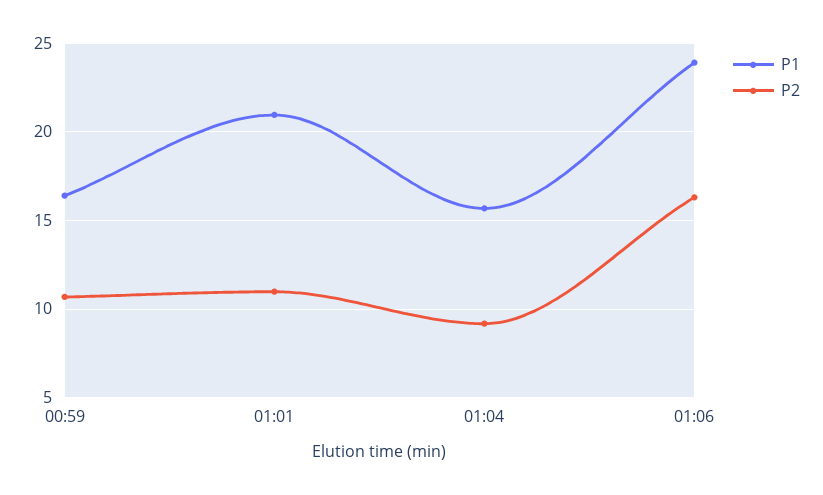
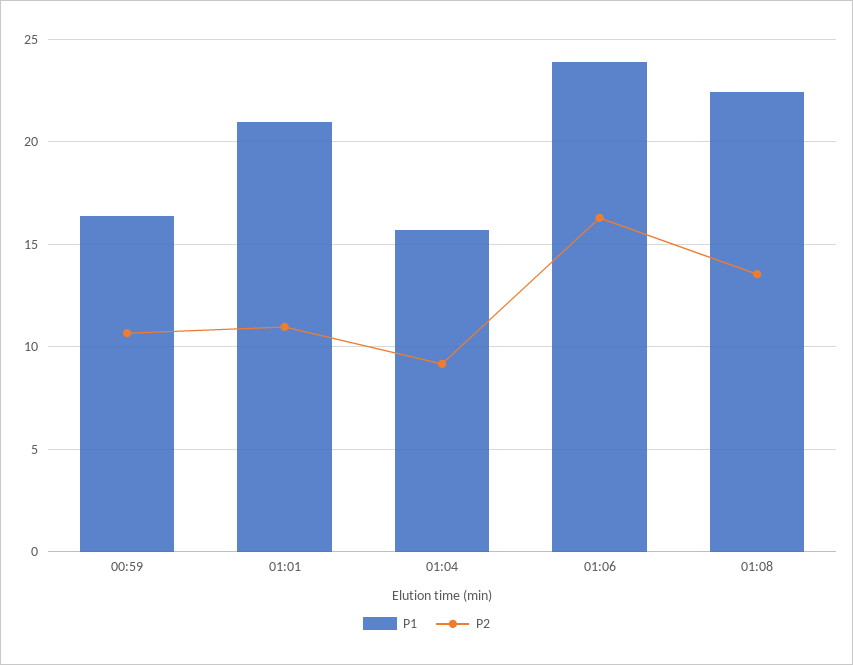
P1, 01:08: none -> 22.5
P2, 01:08: none -> 13.5

